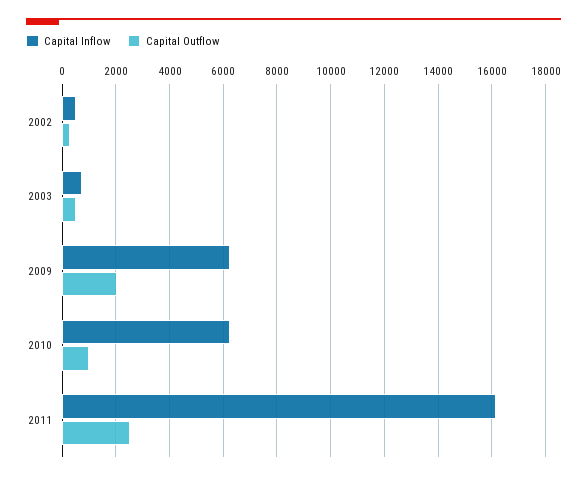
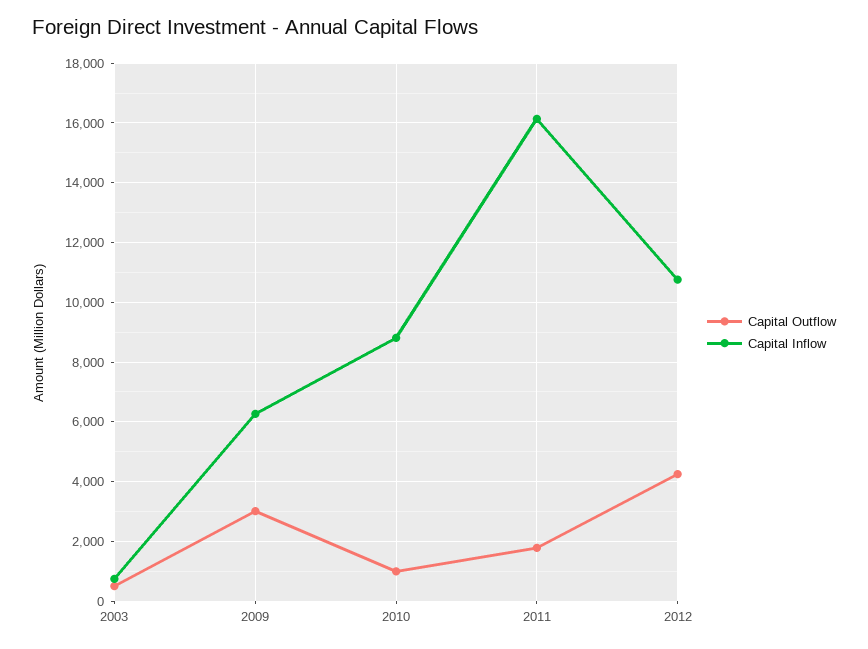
Capital Inflow, 2002: 500 -> none
Capital Outflow, 2002: 250 -> none
Capital Outflow, 2009: 2000 -> 3000
Capital Inflow, 2010: 6250 -> 8750
Capital Outflow, 2011: 2500 -> 1750
Capital Outflow, 2012: none -> 4250
Capital Inflow, 2012: none -> 10750

